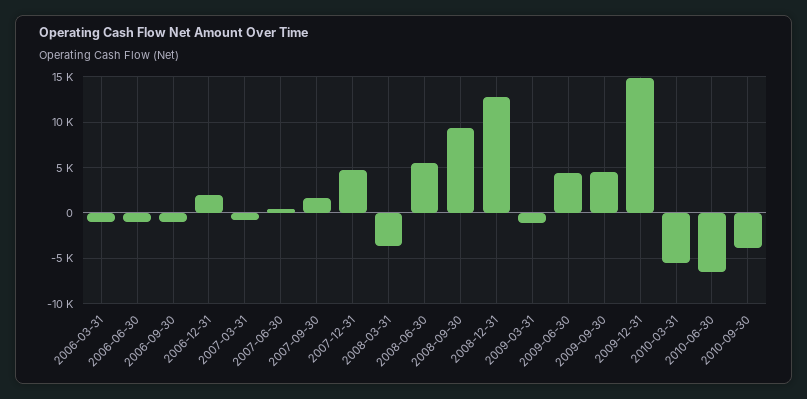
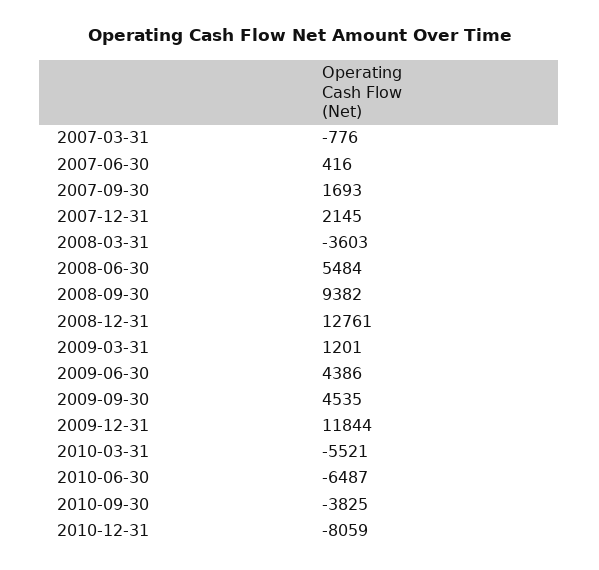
2006-03-31: -1000 -> none
2006-06-30: -1000 -> none
2006-09-30: -1000 -> none
2006-12-31: 2000 -> none
2007-12-31: 5000 -> 2145
2009-03-31: -1000 -> 1201
2009-12-31: 15000 -> 11844
2010-12-31: none -> -8059

